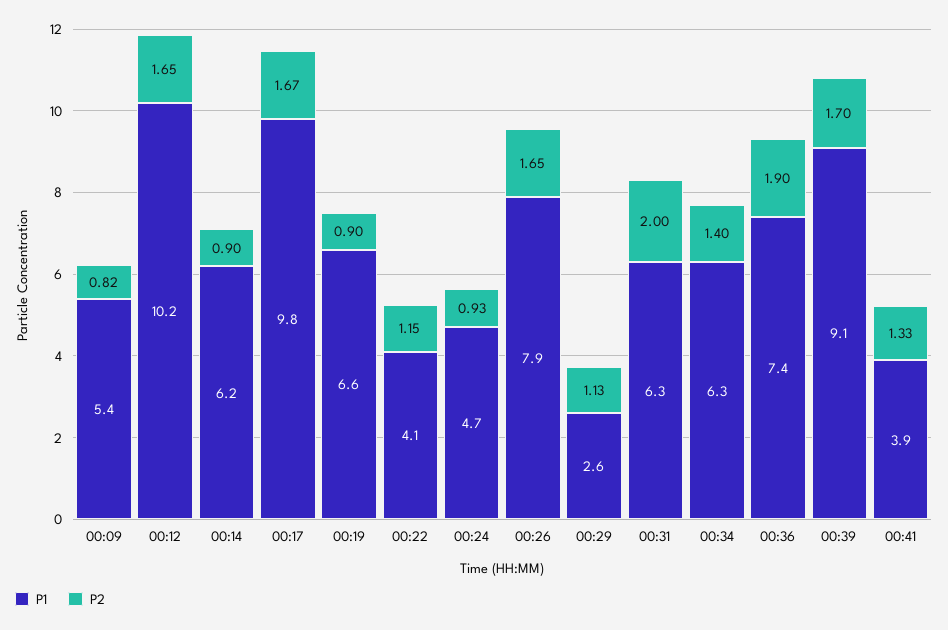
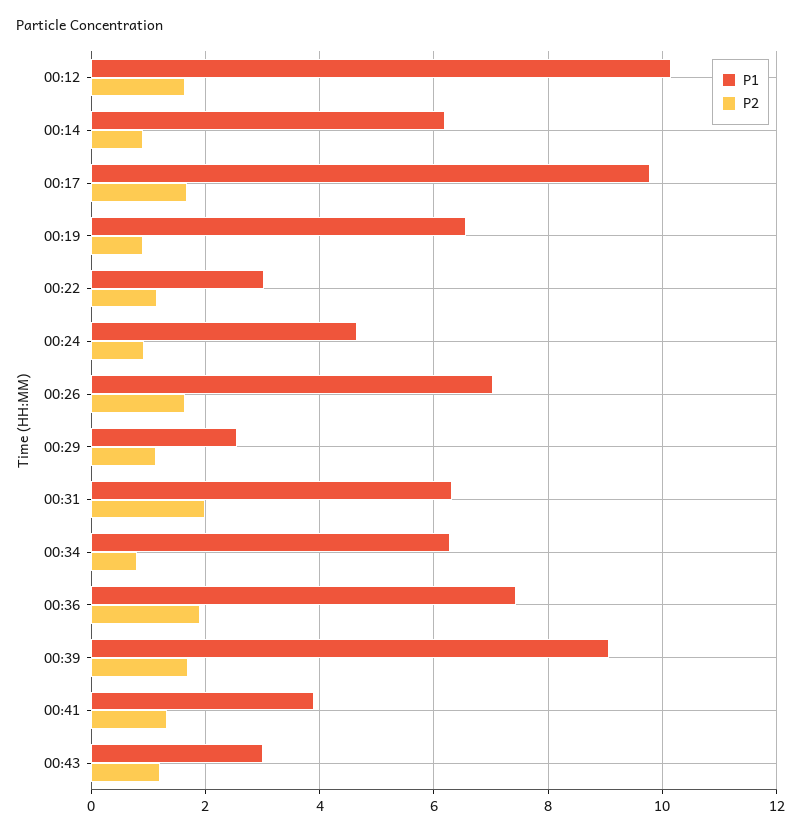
P1, 00:09: 5.4 -> none
P2, 00:09: 0.82 -> none
P1, 00:22: 4.1 -> 3
P1, 00:26: 7.9 -> 7
P2, 00:34: 1.4 -> 0.8
P1, 00:43: none -> 3
P2, 00:43: none -> 1.2

